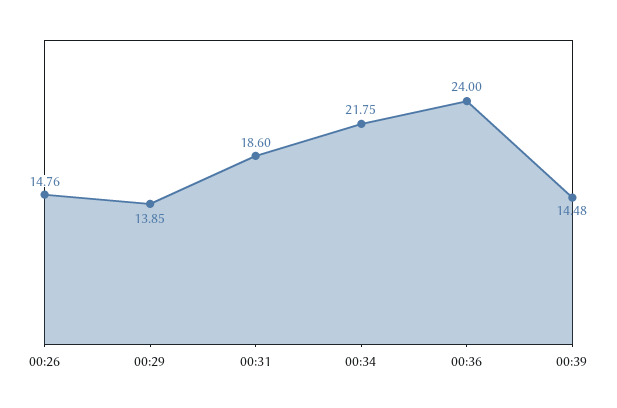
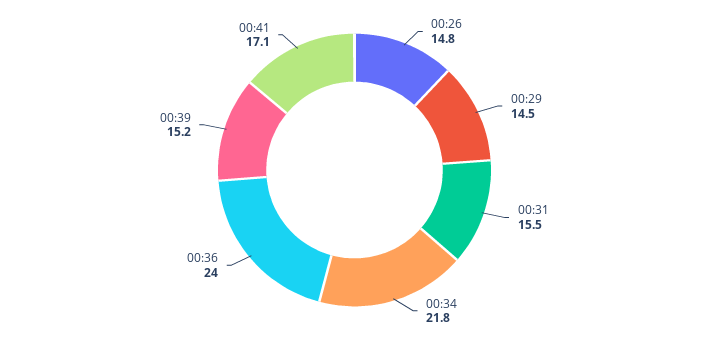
00:29: 13.85 -> 14.5
00:31: 18.6 -> 15.5
00:39: 14.48 -> 15.2
00:41: none -> 17.1

